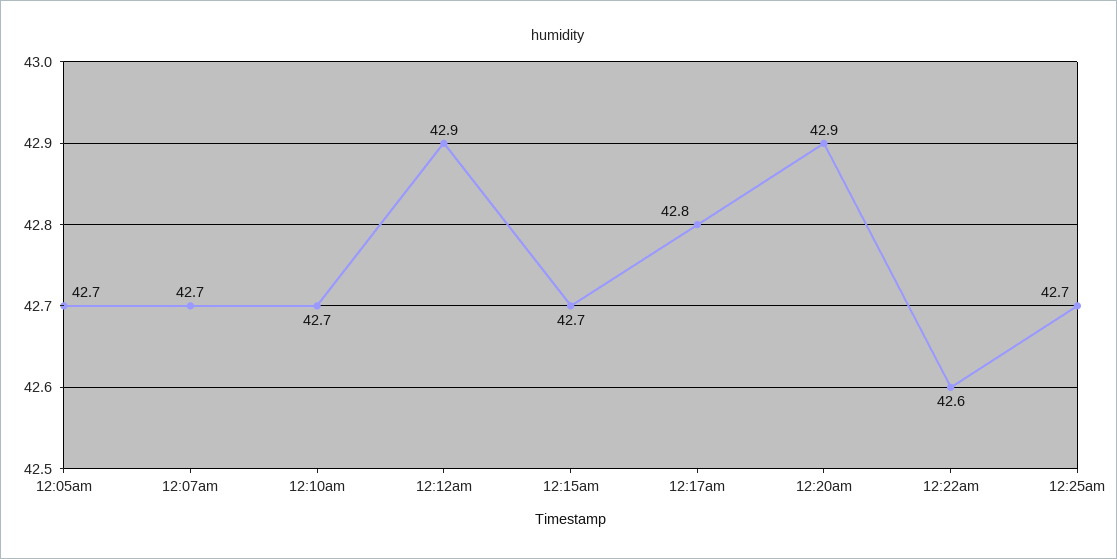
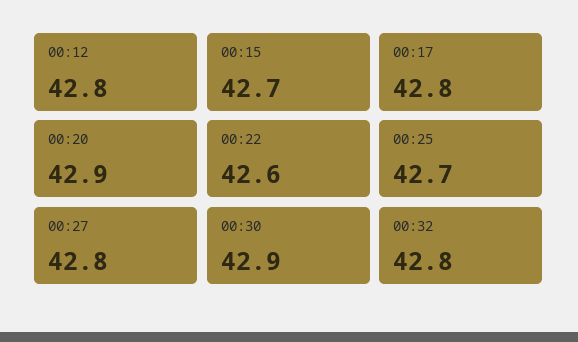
12:05am: 42.7 -> none
12:07am: 42.7 -> none
12:10am: 42.7 -> none
12:12am: 42.9 -> 42.8
00:27: none -> 42.8
00:30: none -> 42.9
00:32: none -> 42.8

